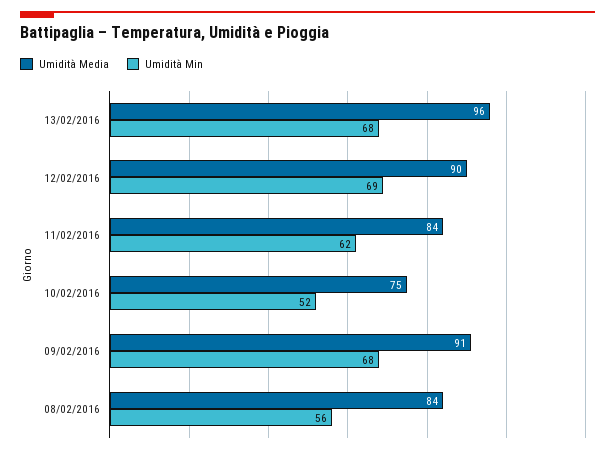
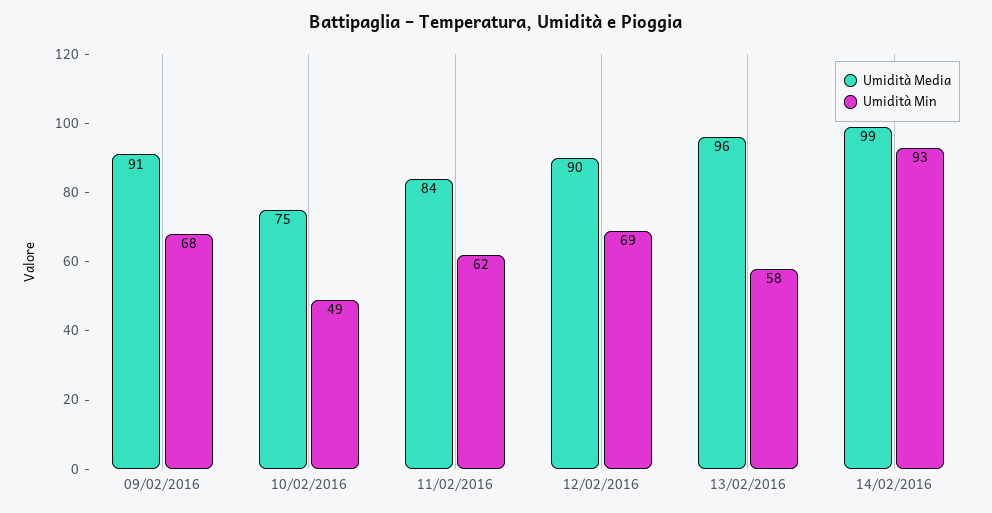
Umidità Min, 13/02/2016: 68 -> 58
Umidità Min, 10/02/2016: 52 -> 49
Umidità Media, 08/02/2016: 84 -> none
Umidità Min, 08/02/2016: 56 -> none
Umidità Media, 14/02/2016: none -> 99
Umidità Min, 14/02/2016: none -> 93

